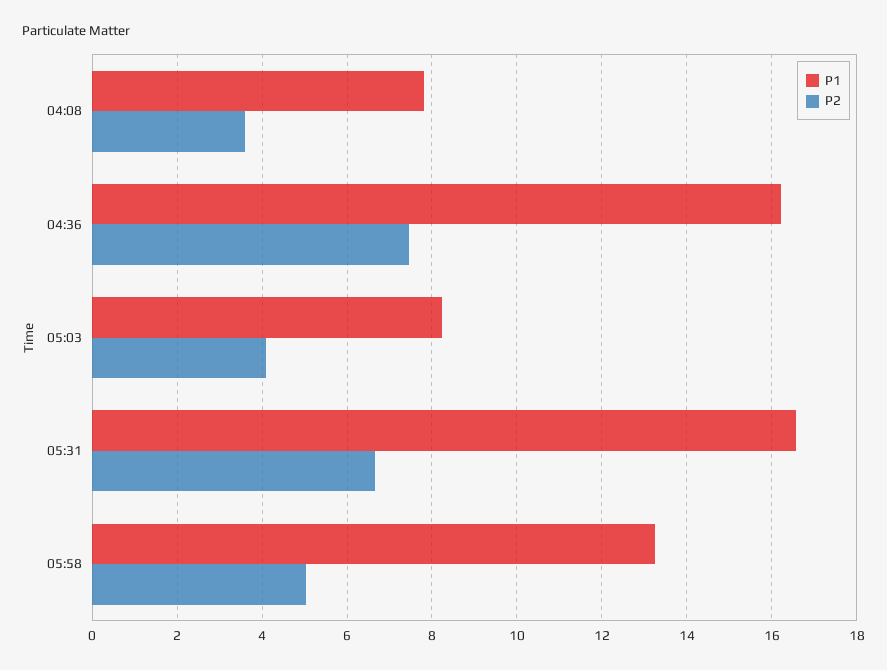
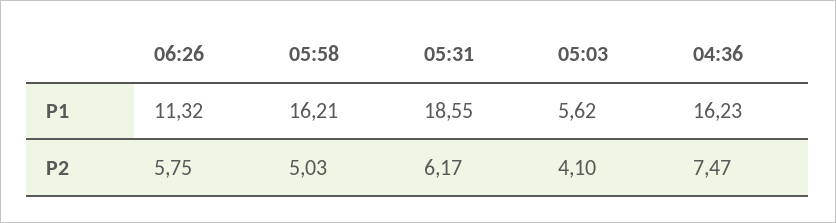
P1, 04:08: 7.8 -> none
P2, 04:08: 3.6 -> none
P1, 05:03: 8.2 -> 5.62
P1, 05:31: 16.6 -> 18.55
P2, 05:31: 6.6 -> 6.17
P1, 05:58: 13.2 -> 16.21
P1, 06:26: none -> 11.32
P2, 06:26: none -> 5.75

